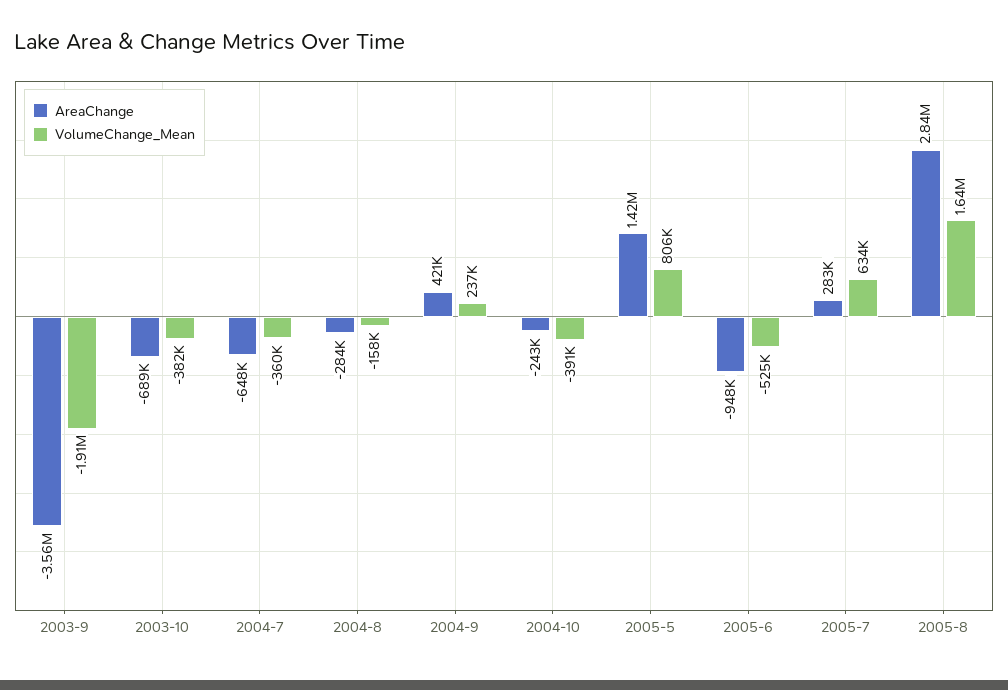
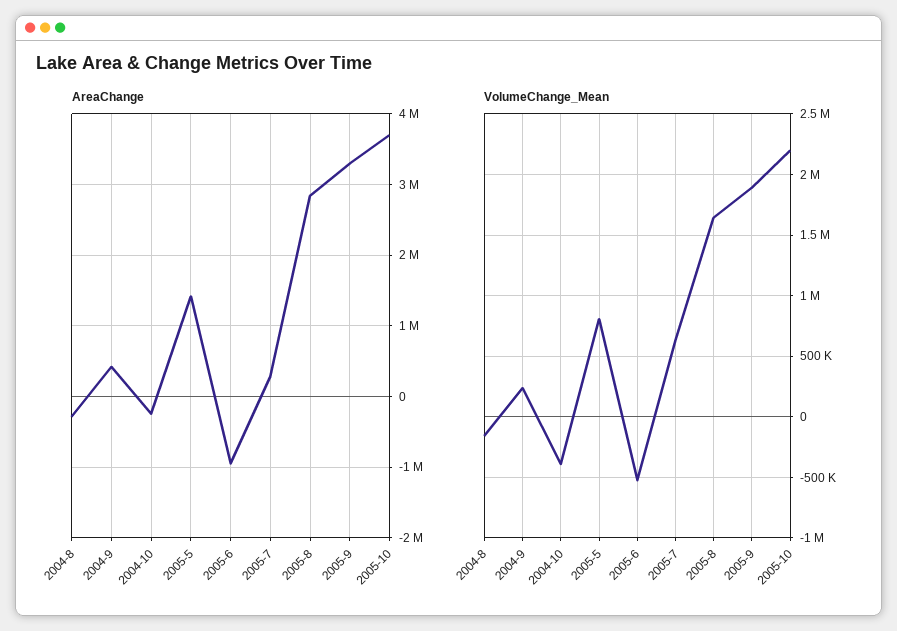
AreaChange, 2003-9: -3560000 -> none
VolumeChange_Mean, 2003-9: -1910000 -> none
AreaChange, 2003-10: -689000 -> none
VolumeChange_Mean, 2003-10: -382000 -> none
AreaChange, 2004-7: -648000 -> none
VolumeChange_Mean, 2004-7: -360000 -> none
AreaChange, 2005-9: none -> 3300000
AreaChange, 2005-10: none -> 3700000
VolumeChange_Mean, 2005-9: none -> 1900000
VolumeChange_Mean, 2005-10: none -> 2200000

